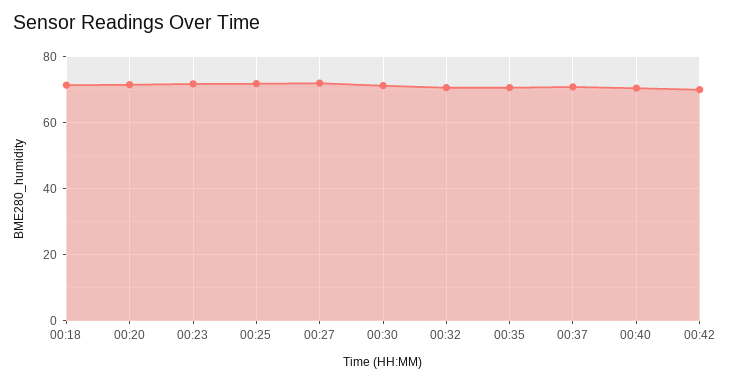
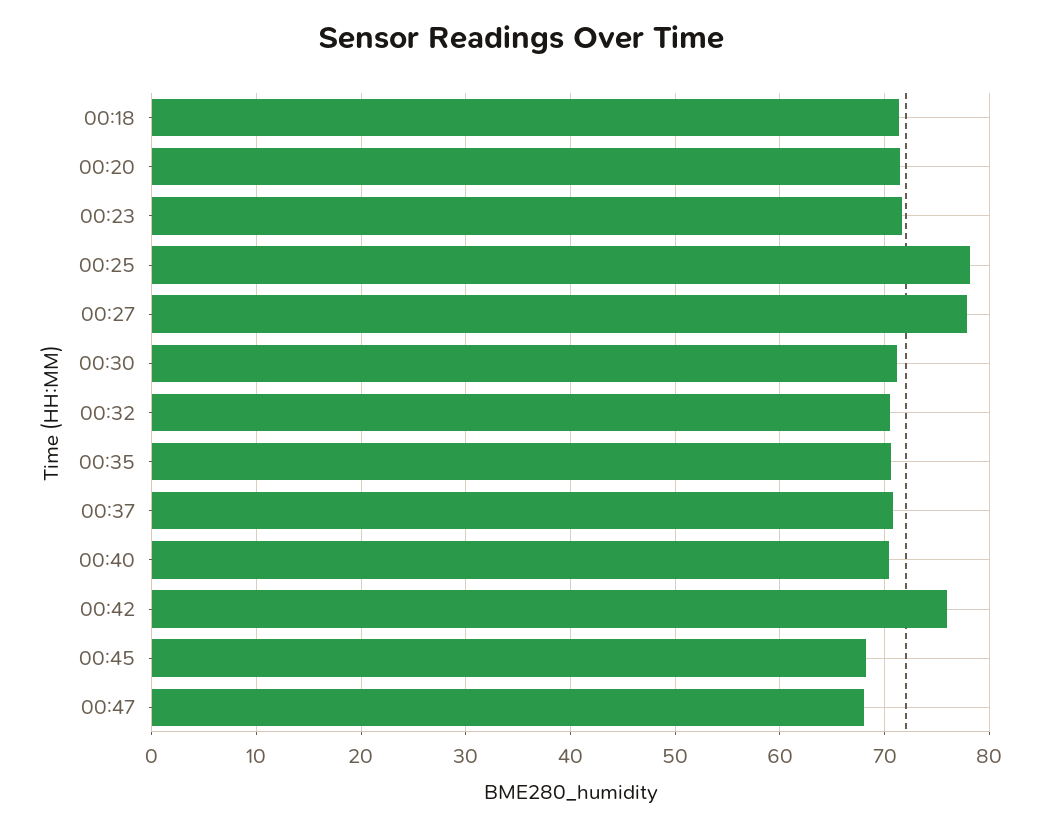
00:25: 72 -> 78
00:27: 72 -> 78
00:42: 70 -> 76
00:45: none -> 68
00:47: none -> 68

